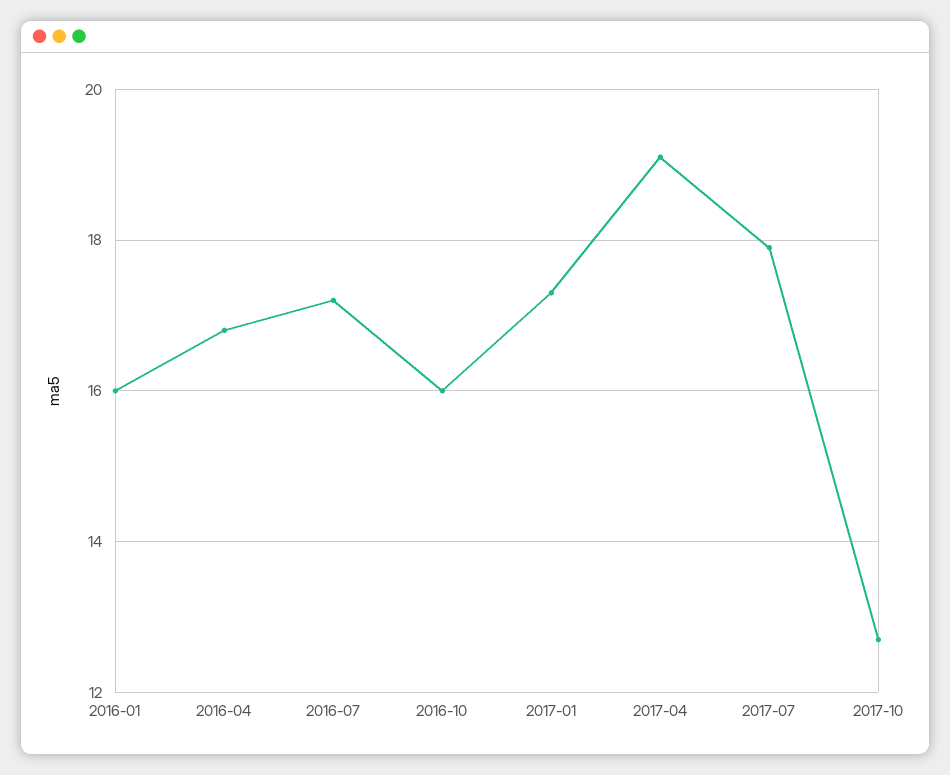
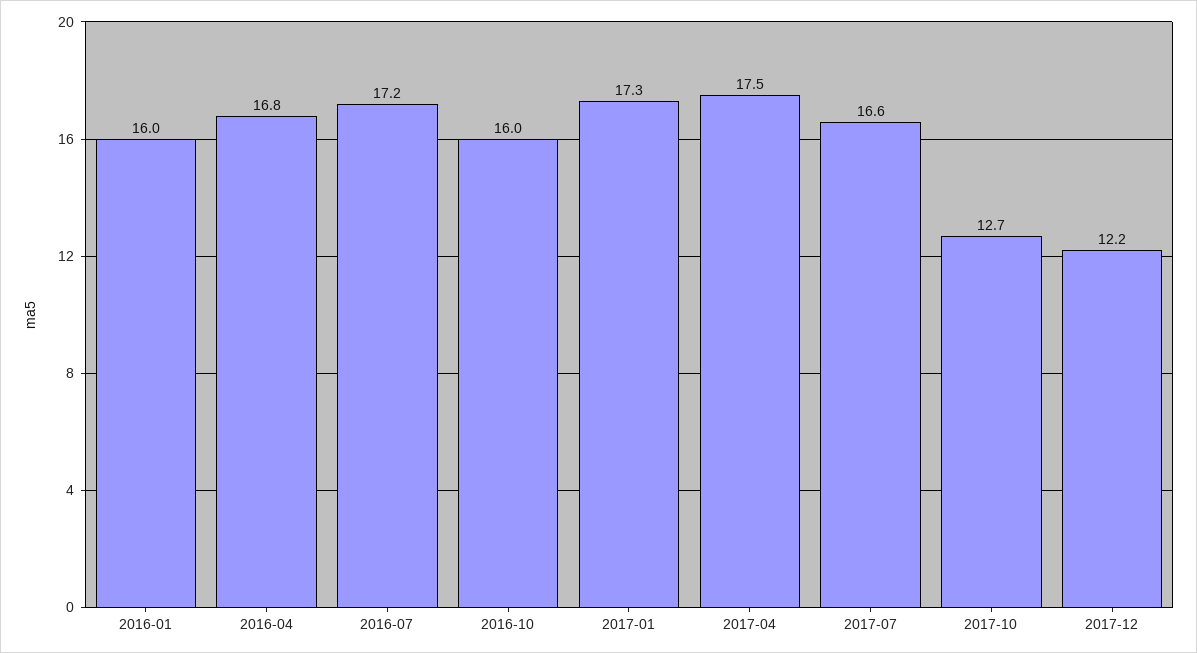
2017-04: 19 -> 17.5
2017-07: 18 -> 16.6
2017-12: none -> 12.2

